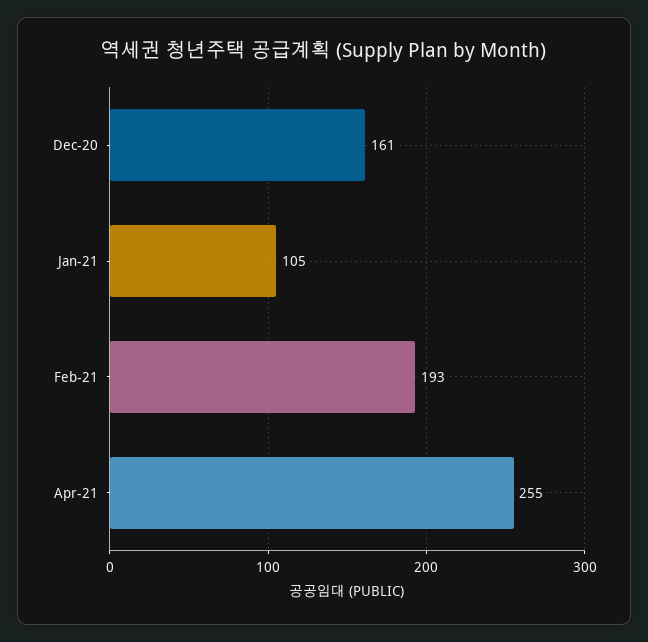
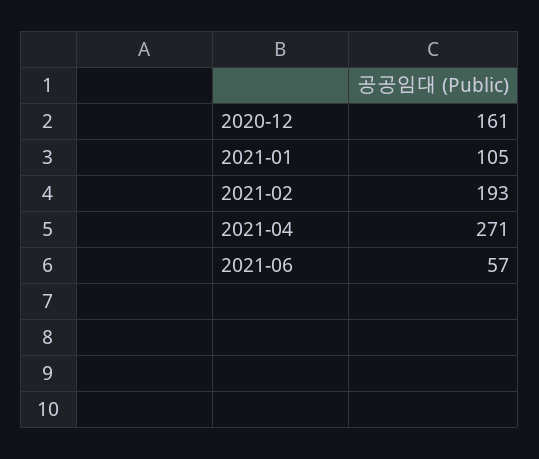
Apr-21: 255 -> 271
2021-06: none -> 57

